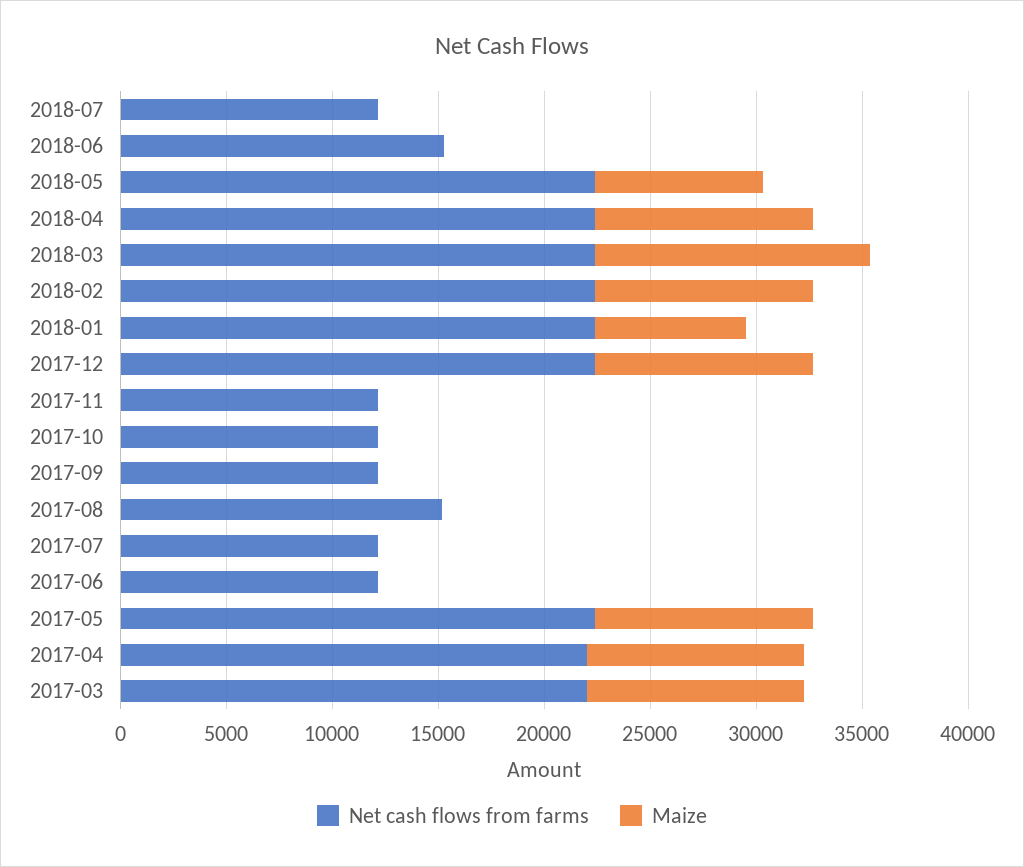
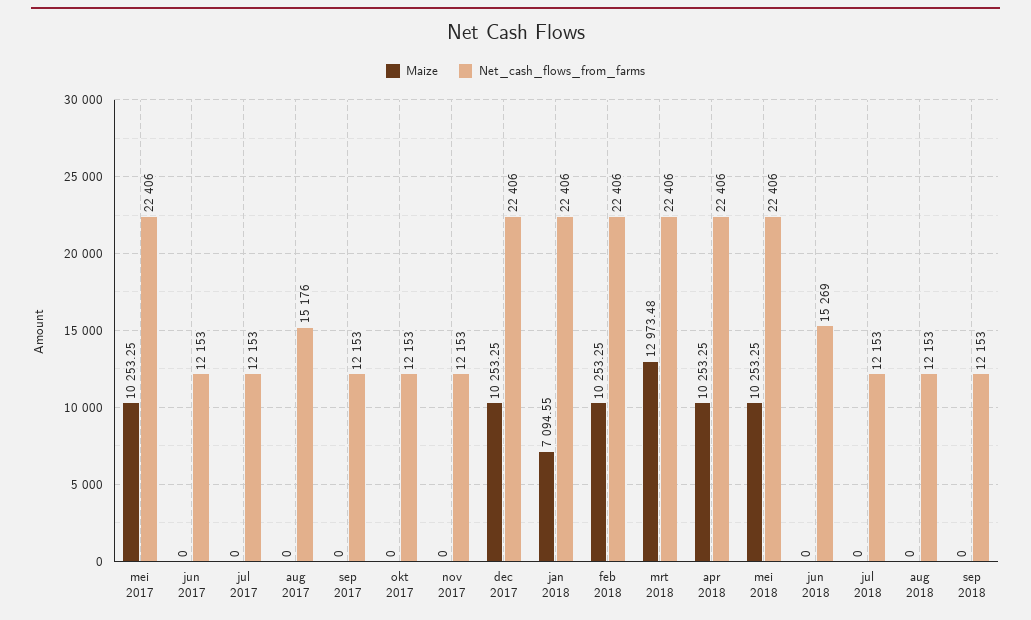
Maize, 2018-05: 8000 -> 10253.25
Net cash flows from farms, 2017-04: 22000 -> none
Maize, 2017-04: 10000 -> none
Net cash flows from farms, 2017-03: 22000 -> none
Maize, 2017-03: 10000 -> none
Maize, aug 2018: none -> 0
Net cash flows from farms, aug 2018: none -> 12153
Maize, sep 2018: none -> 0
Net cash flows from farms, sep 2018: none -> 12153

